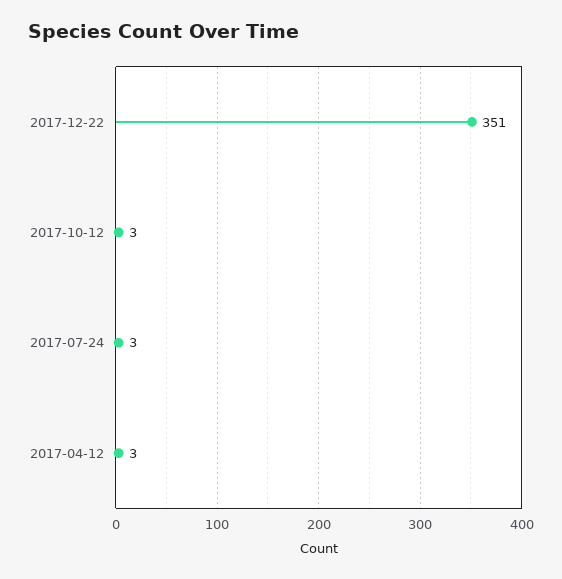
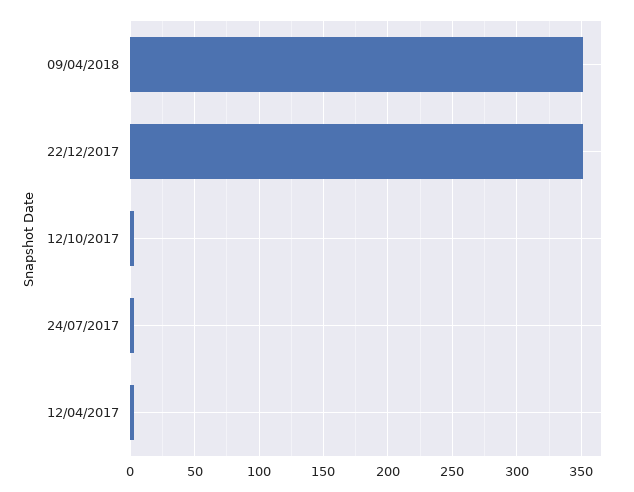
09/04/2018: none -> 350

